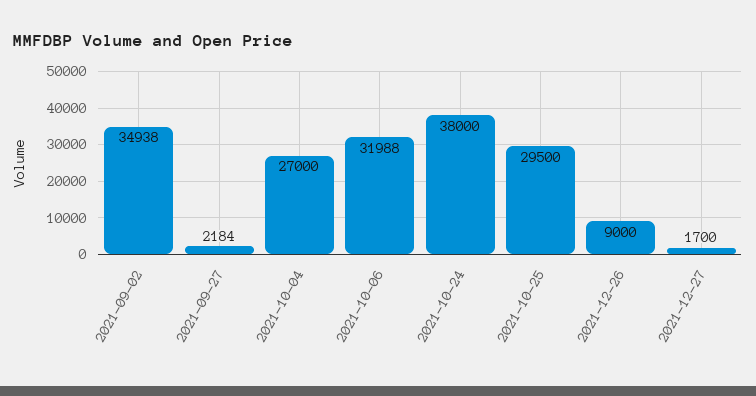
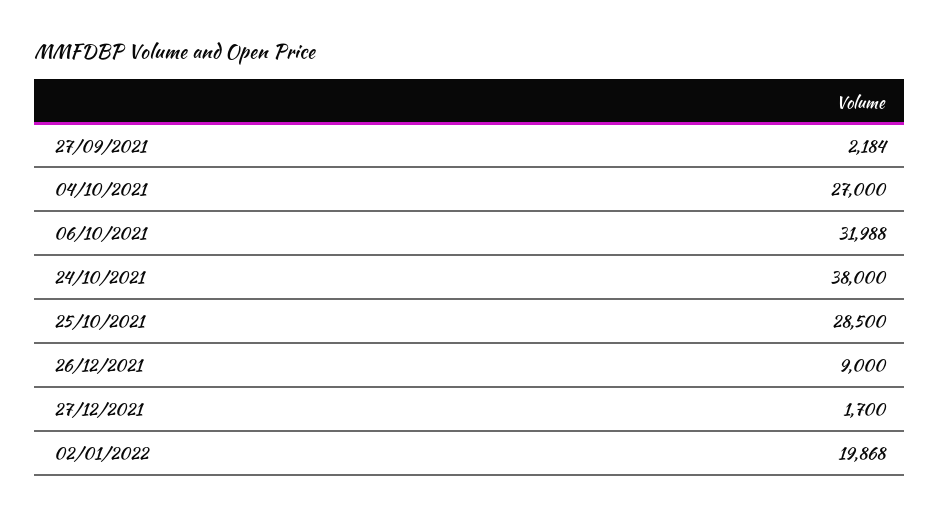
2021-09-02: 34938 -> none
2021-10-25: 29500 -> 28500
02/01/2022: none -> 19868

